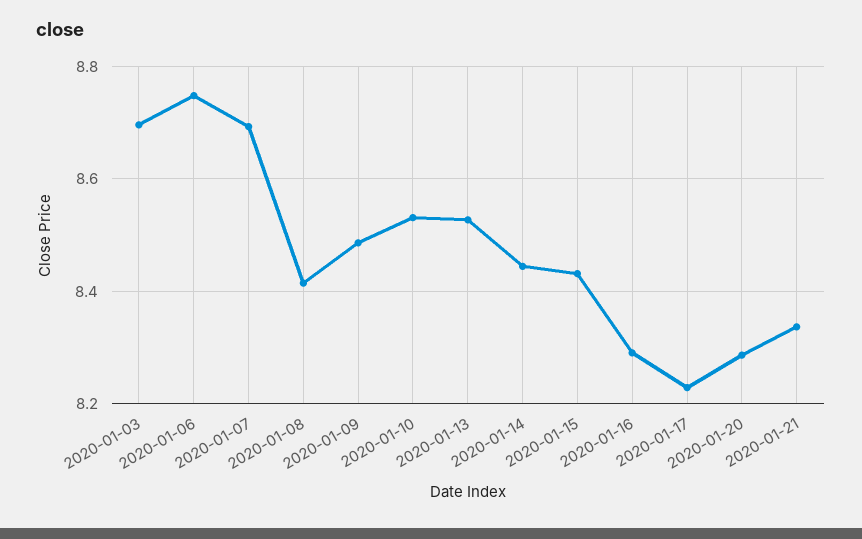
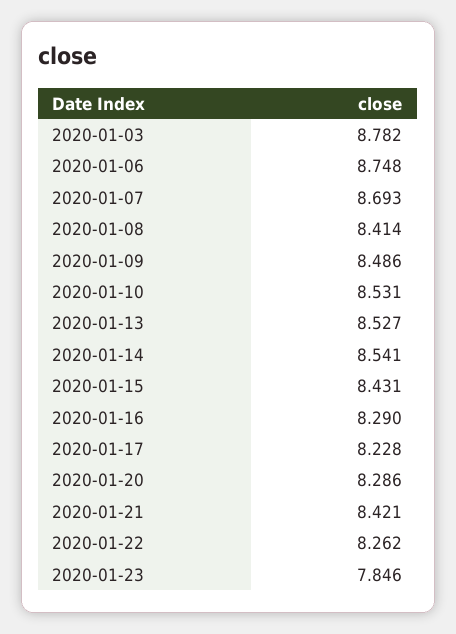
2020-01-03: 8.7 -> 8.782
2020-01-14: 8.44 -> 8.541
2020-01-21: 8.34 -> 8.421
2020-01-22: none -> 8.262
2020-01-23: none -> 7.846

